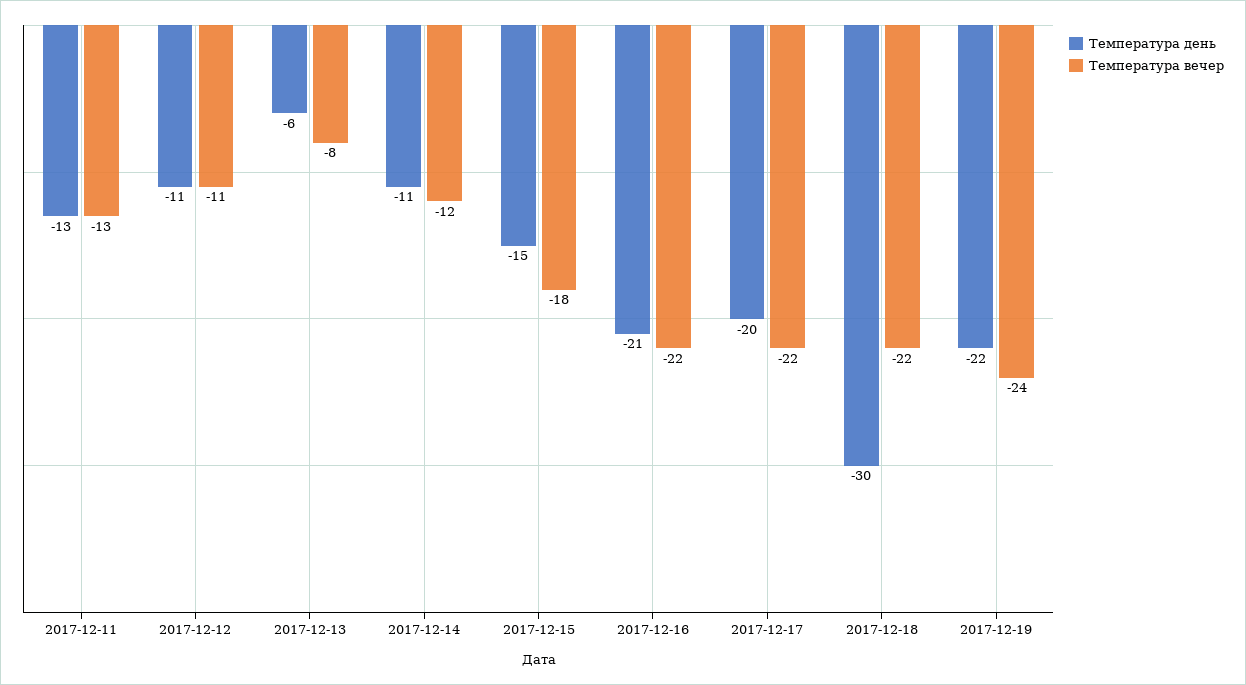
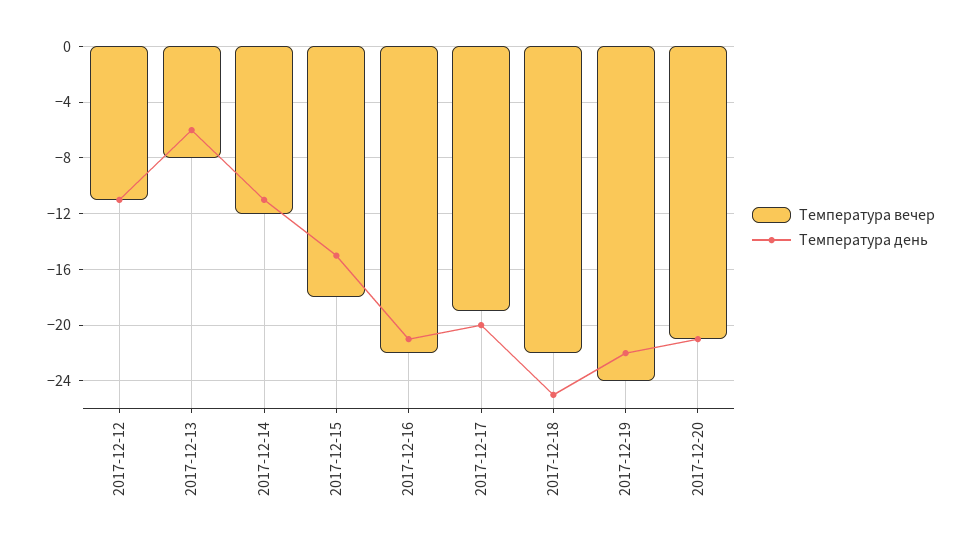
Температура день, 2017-12-11: -13 -> none
Температура вечер, 2017-12-11: -13 -> none
Температура вечер, 2017-12-17: -22 -> -19
Температура день, 2017-12-18: -30 -> -25
Температура вечер, 2017-12-20: none -> -21
Температура день, 2017-12-20: none -> -21

